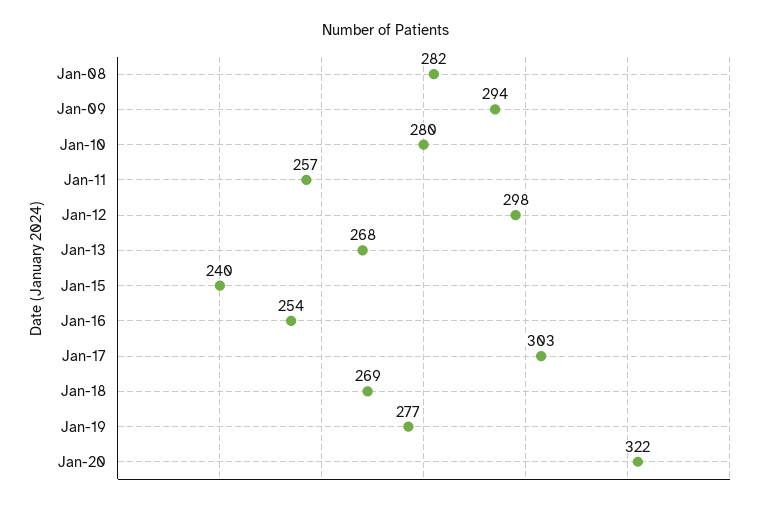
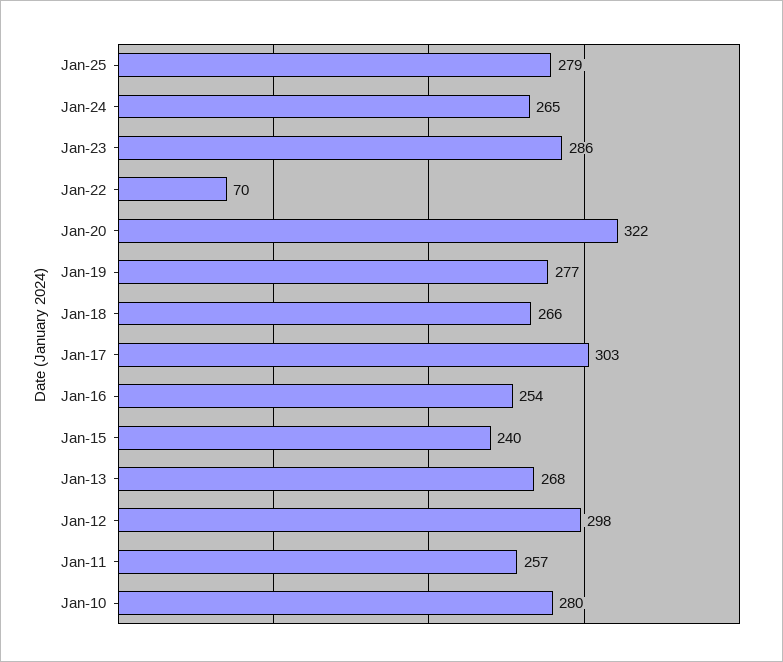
Jan-08: 282 -> none
Jan-09: 294 -> none
Jan-18: 269 -> 266
Jan-25: none -> 279
Jan-24: none -> 265
Jan-23: none -> 286
Jan-22: none -> 70

